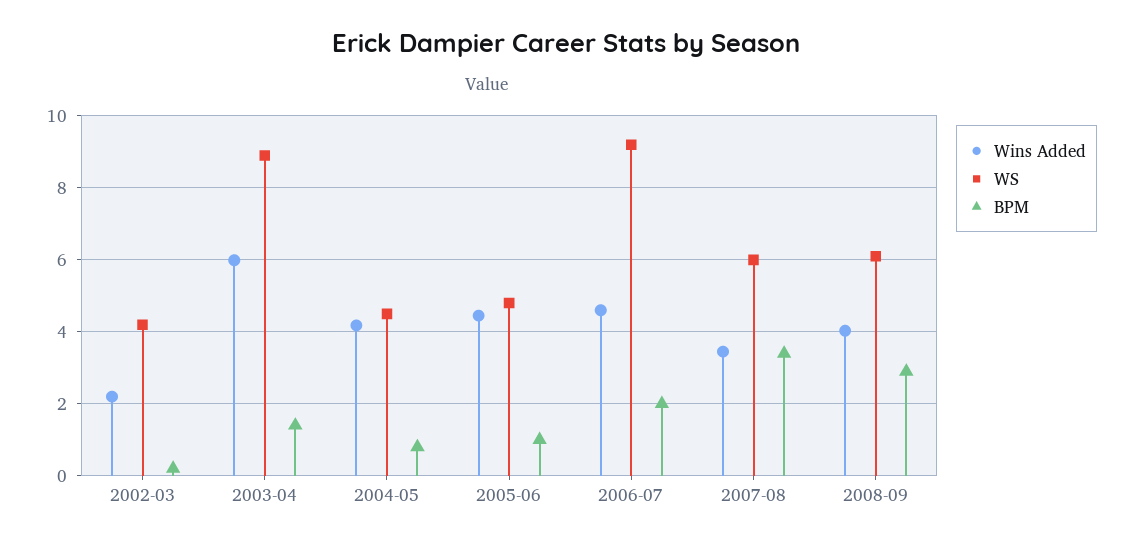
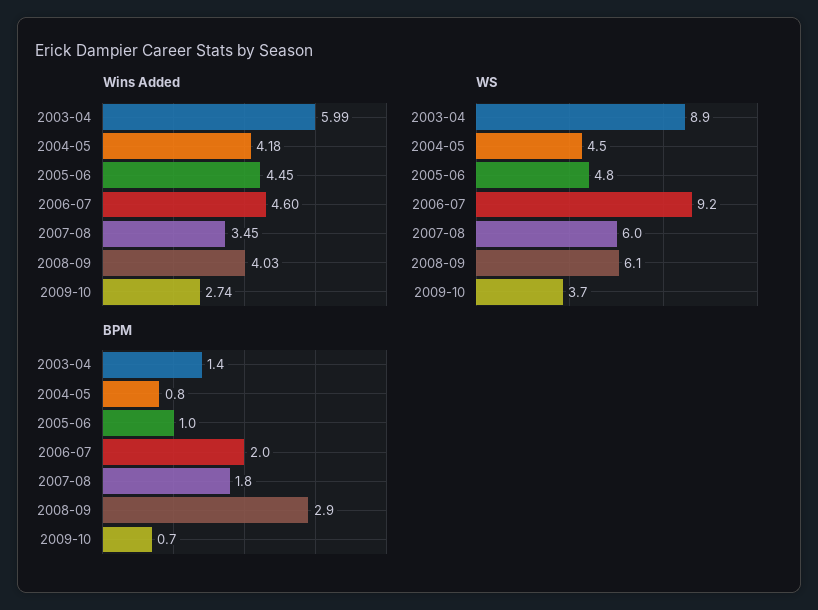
Wins Added, 2002-03: 2.2 -> none
WS, 2002-03: 4.2 -> none
BPM, 2002-03: 0.2 -> none
BPM, 2007-08: 3.4 -> 1.8
Wins Added, 2009-10: none -> 2.74
WS, 2009-10: none -> 3.7
BPM, 2009-10: none -> 0.7

